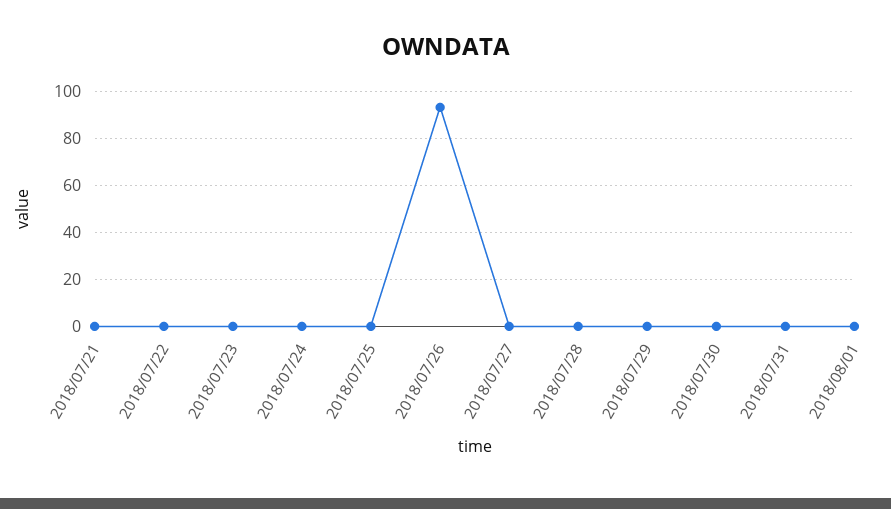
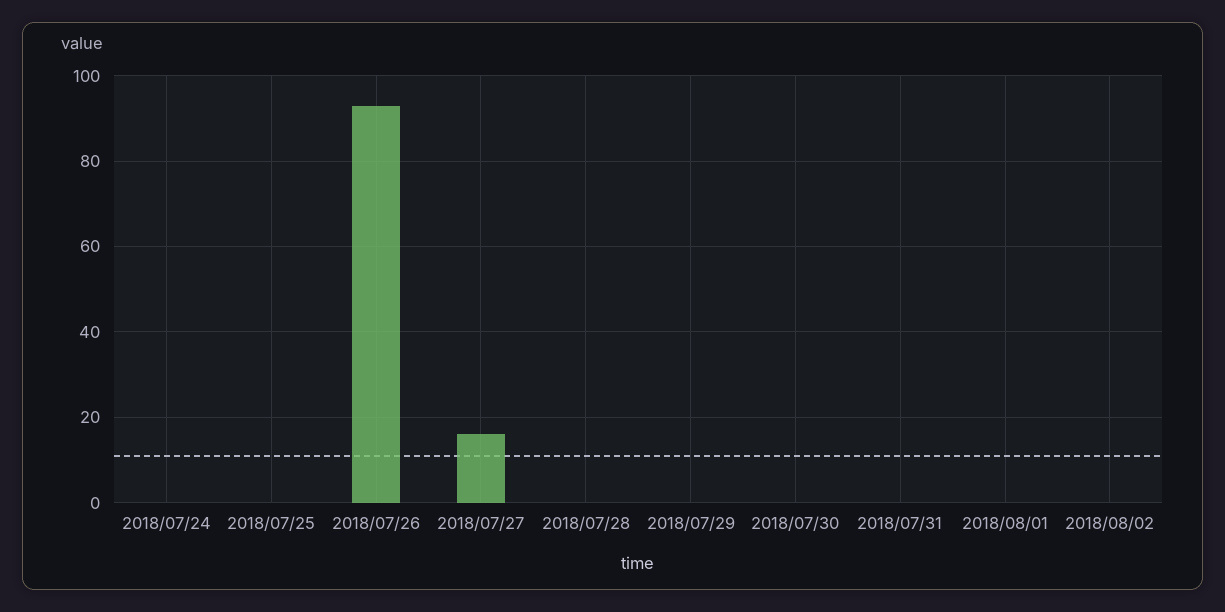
2018/07/21: 0 -> none
2018/07/22: 0 -> none
2018/07/23: 0 -> none
2018/07/27: 0 -> 15
2018/08/02: none -> 0

